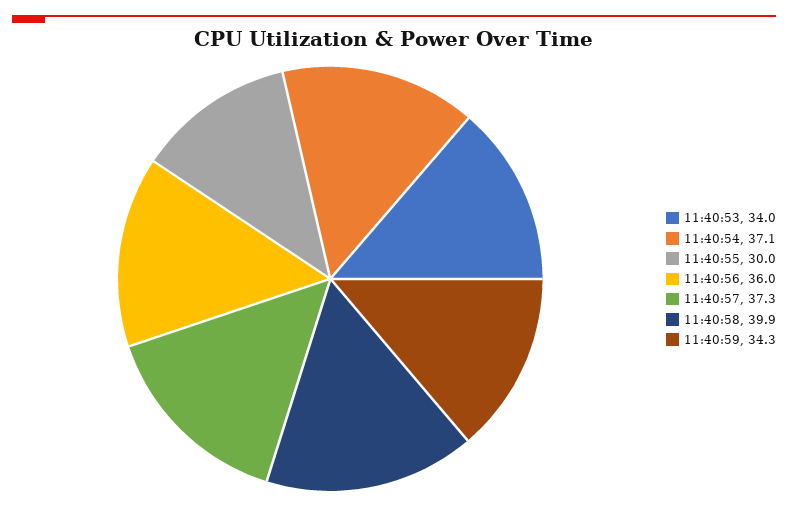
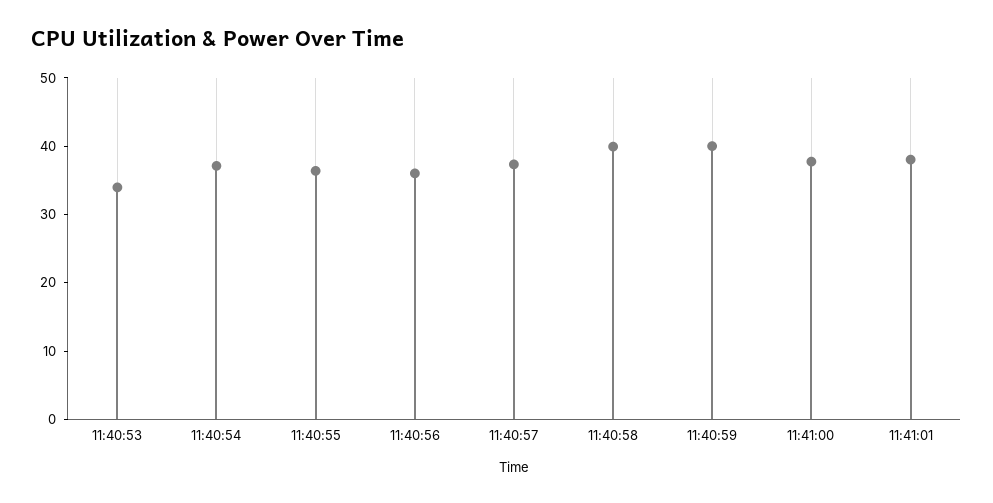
11:40:55: 30 -> 36
11:40:59: 34.3 -> 40
11:41:00: none -> 38
11:41:01: none -> 38

